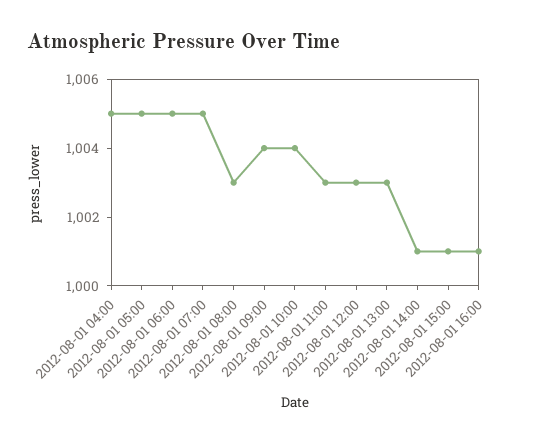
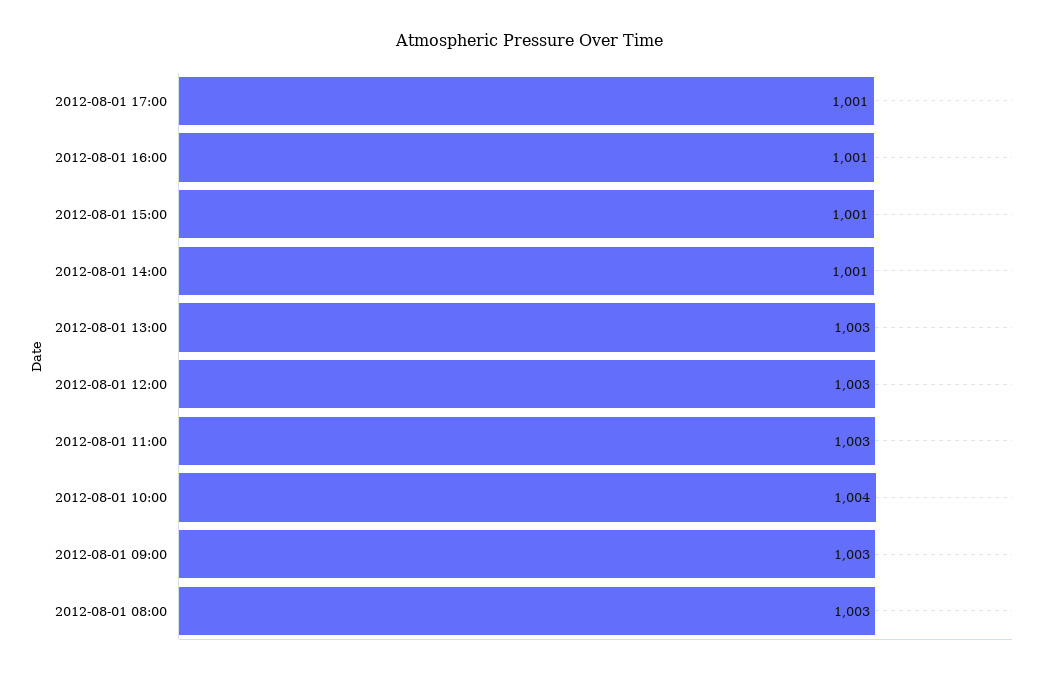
2012-08-01 04:00: 1005 -> none
2012-08-01 05:00: 1005 -> none
2012-08-01 06:00: 1005 -> none
2012-08-01 07:00: 1005 -> none
2012-08-01 09:00: 1004 -> 1003
2012-08-01 17:00: none -> 1001

